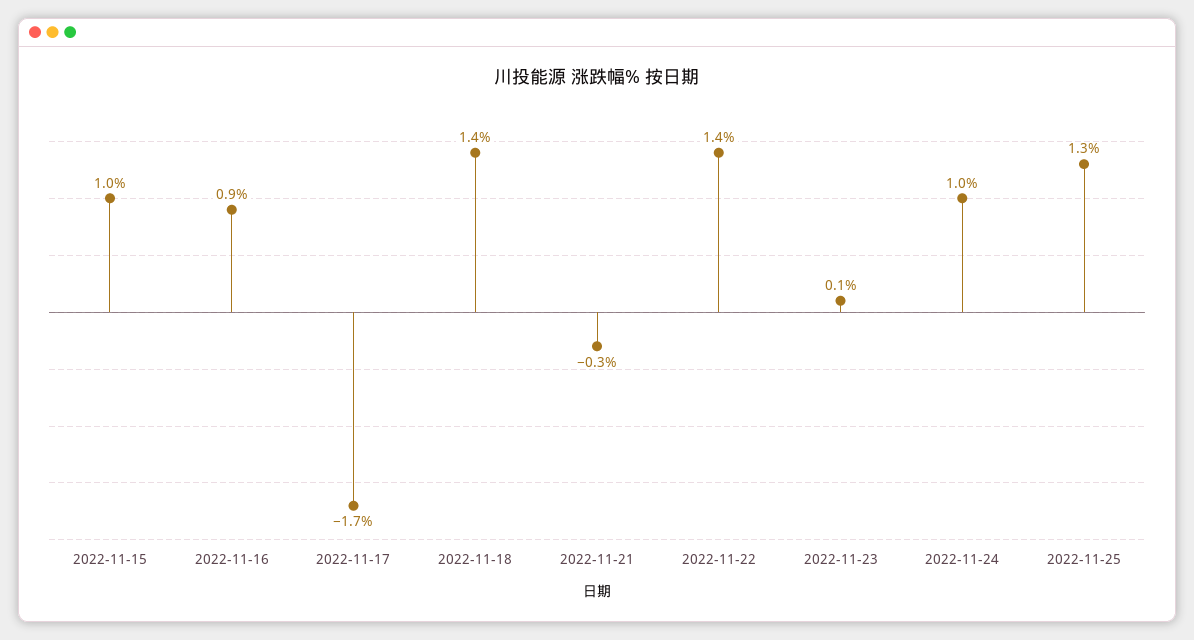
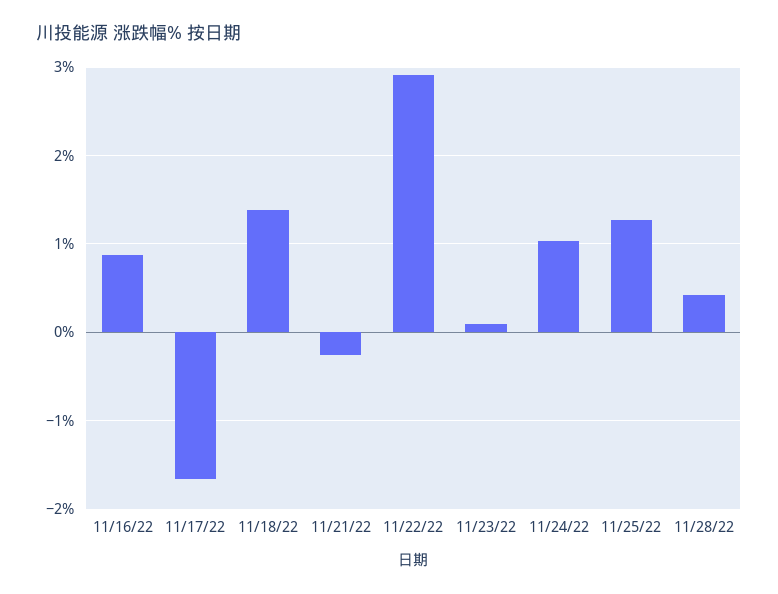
2022-11-15: 1 -> none
2022-11-22: 1.4 -> 2.9
11/28/22: none -> 0.4

